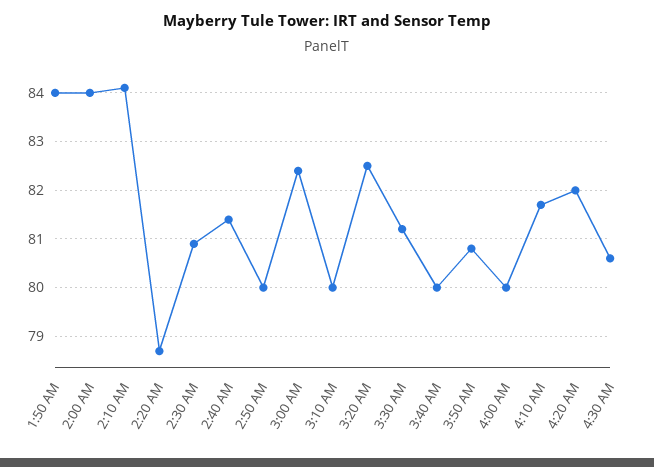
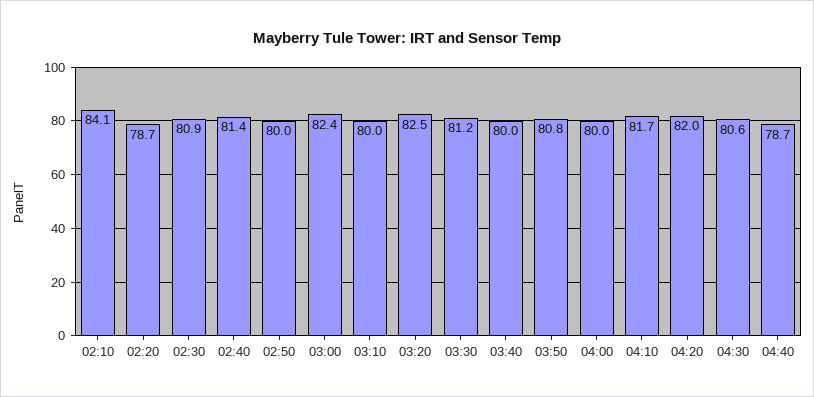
1:50 AM: 84 -> none
2:00 AM: 84 -> none
04:40: none -> 78.7

